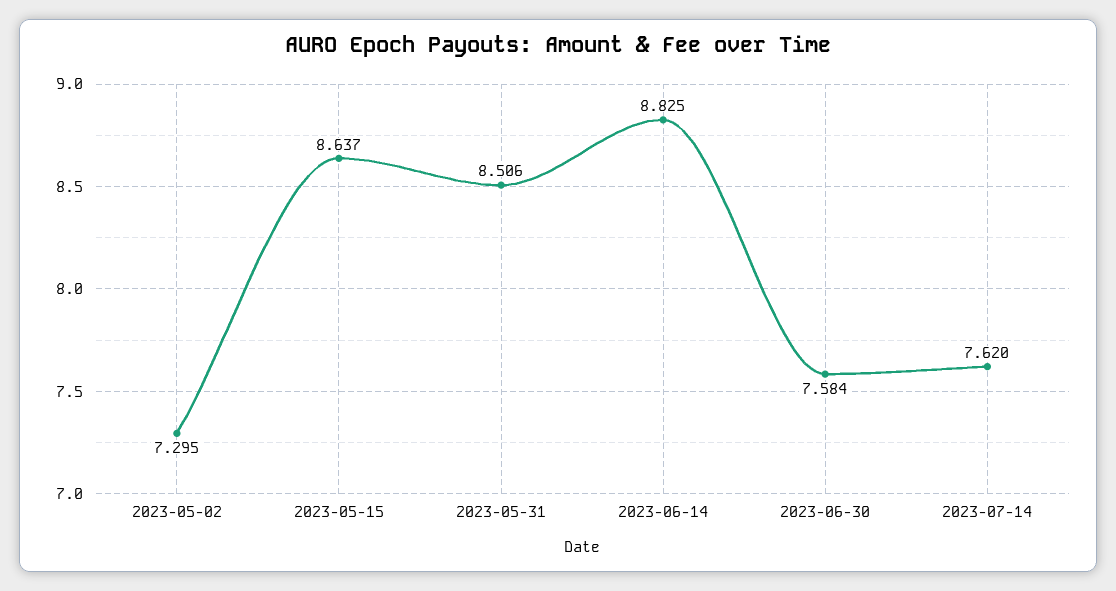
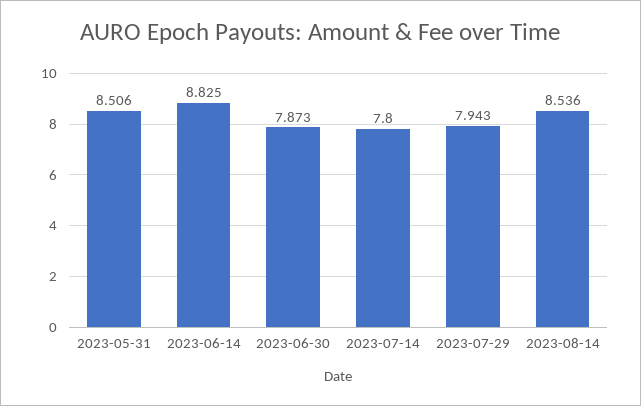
2023-05-02: 7.295 -> none
2023-05-15: 8.637 -> none
2023-06-30: 7.584 -> 7.873
2023-07-14: 7.62 -> 7.8
2023-07-29: none -> 7.943
2023-08-14: none -> 8.536

